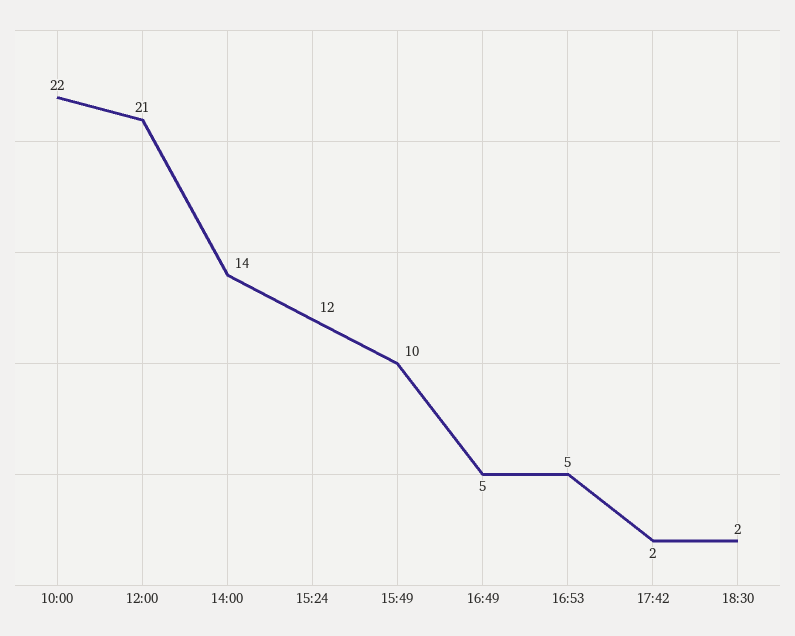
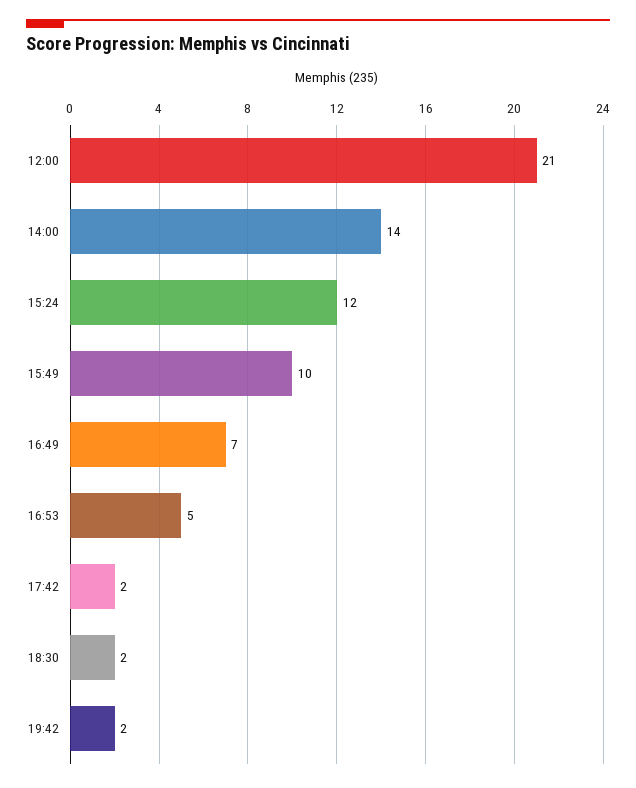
10:00: 22 -> none
16:49: 5 -> 7
19:42: none -> 2

